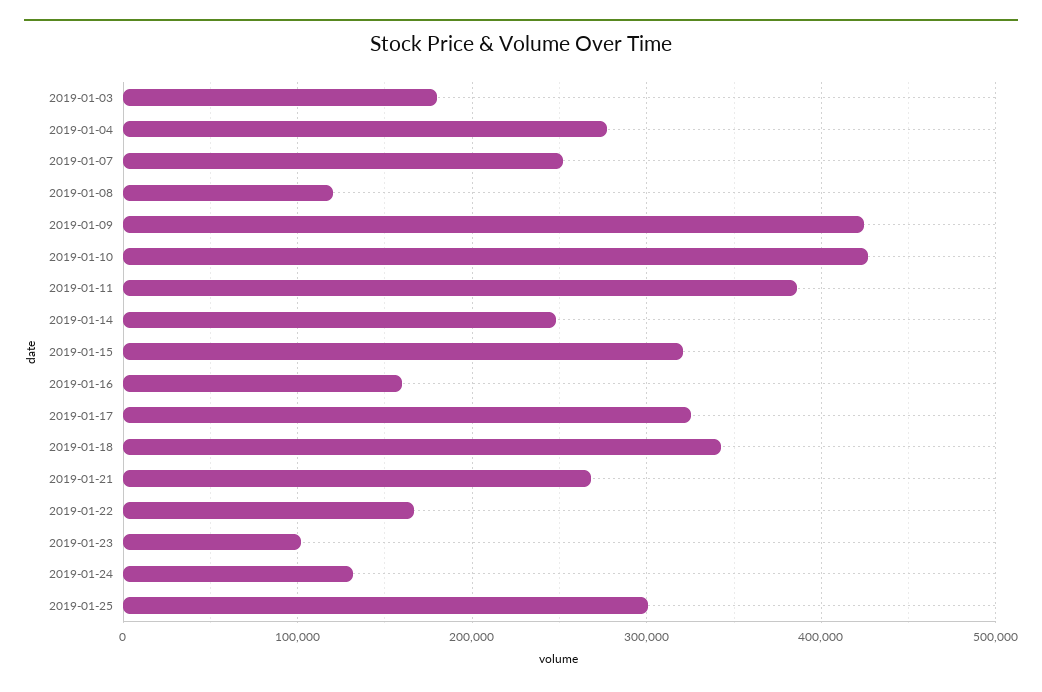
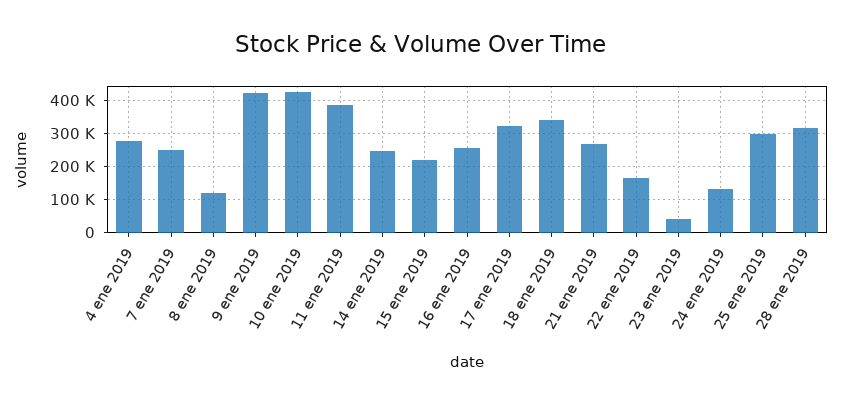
2019-01-03: 180000 -> none
2019-01-15: 320000 -> 220000
2019-01-16: 160000 -> 260000
2019-01-23: 100000 -> 40000
28 ene 2019: none -> 320000

